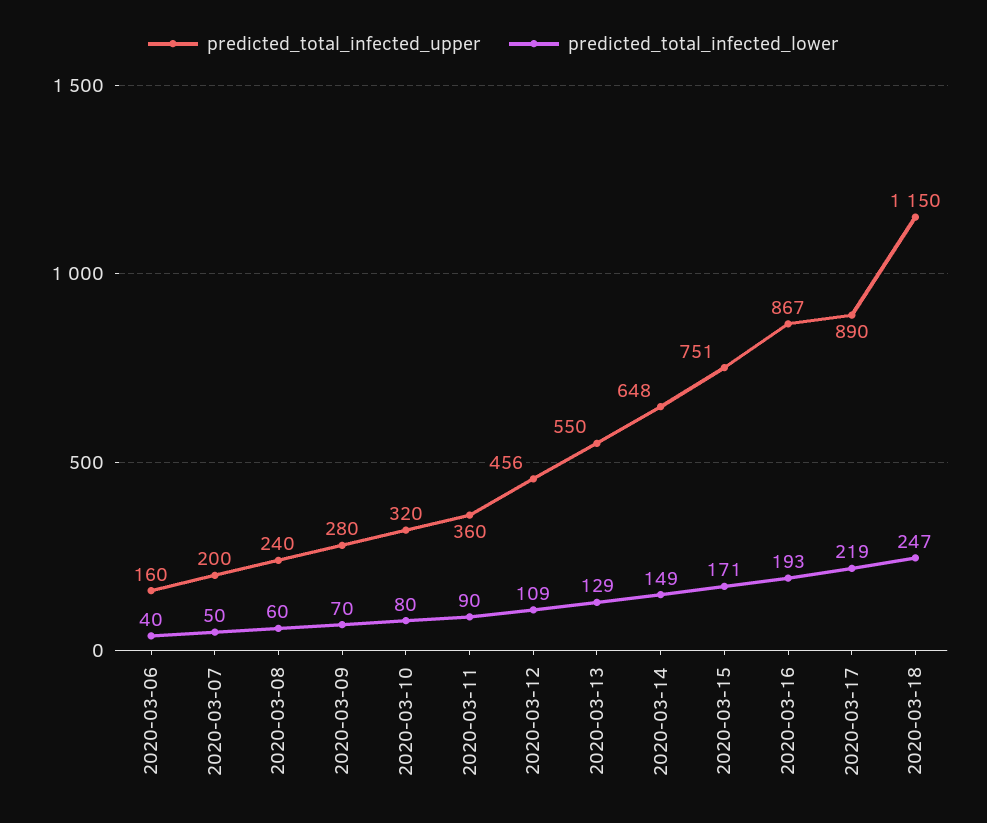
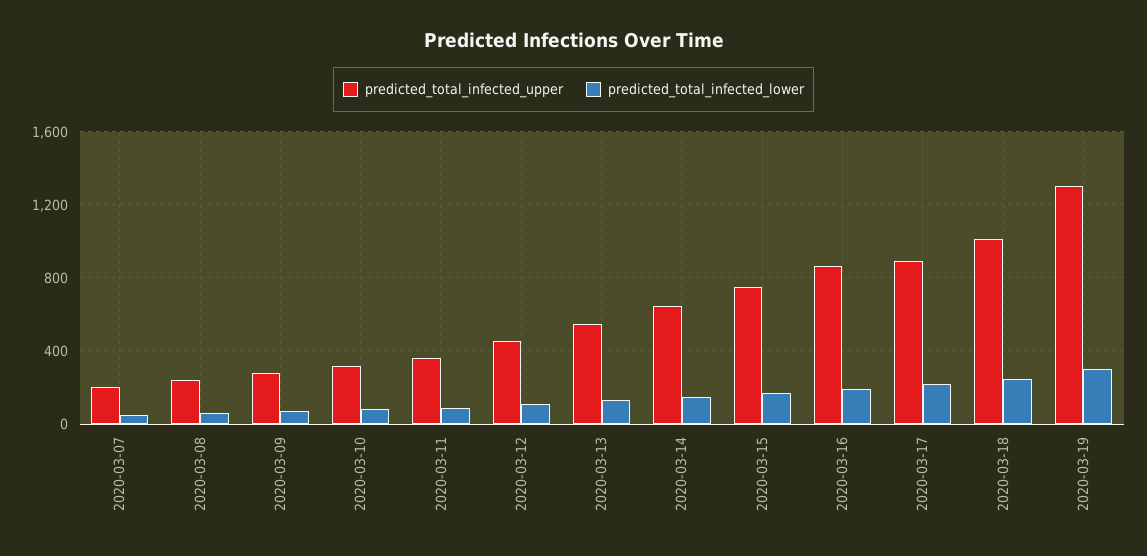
predicted_total_infected_upper, 2020-03-06: 160 -> none
predicted_total_infected_lower, 2020-03-06: 40 -> none
predicted_total_infected_upper, 2020-03-18: 1150 -> 1000
predicted_total_infected_upper, 2020-03-19: none -> 1300
predicted_total_infected_lower, 2020-03-19: none -> 300

